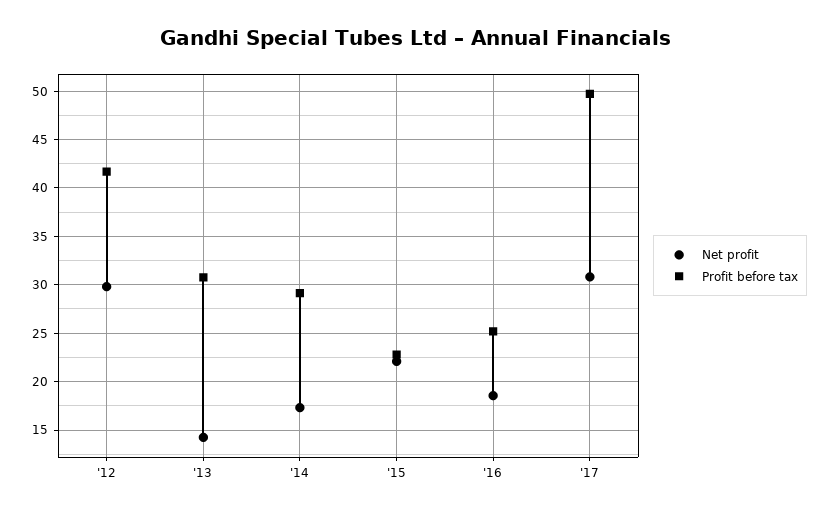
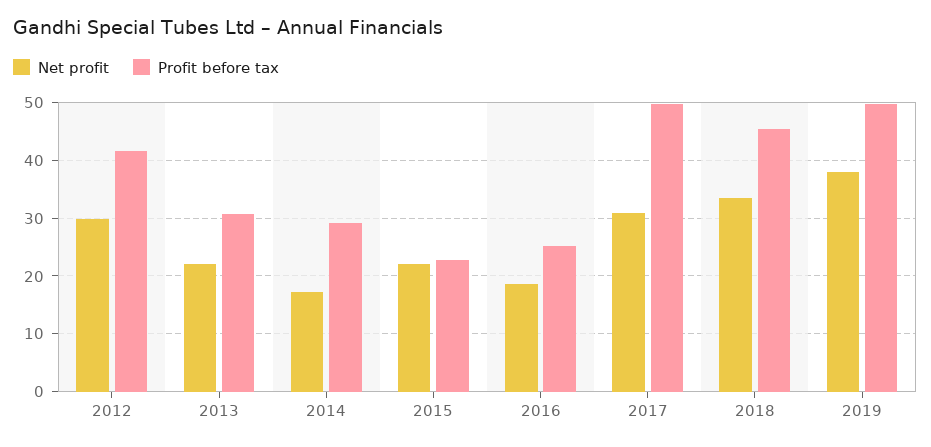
Net profit, '13: 14 -> 22
Net profit, 2018: none -> 34
Profit before tax, 2018: none -> 46
Net profit, 2019: none -> 38
Profit before tax, 2019: none -> 50

